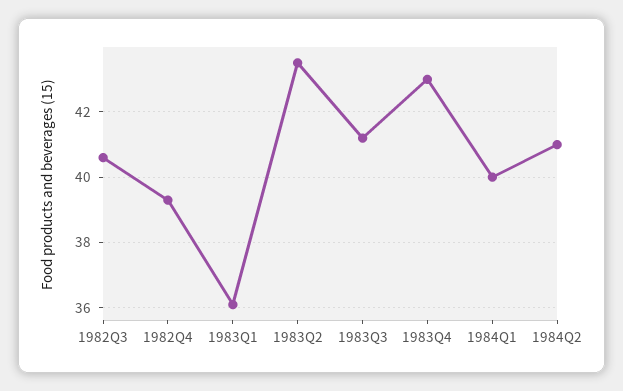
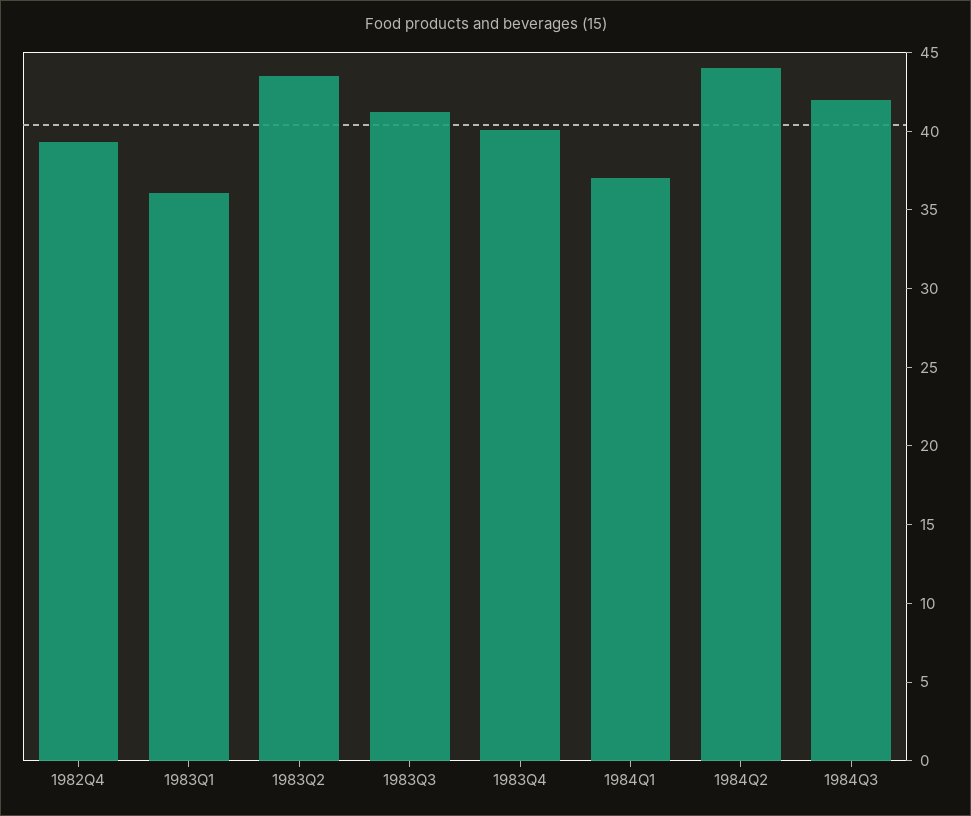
1982Q3: 40.5 -> none
1983Q4: 43 -> 40
1984Q1: 40 -> 37
1984Q2: 41 -> 44
1984Q3: none -> 42

